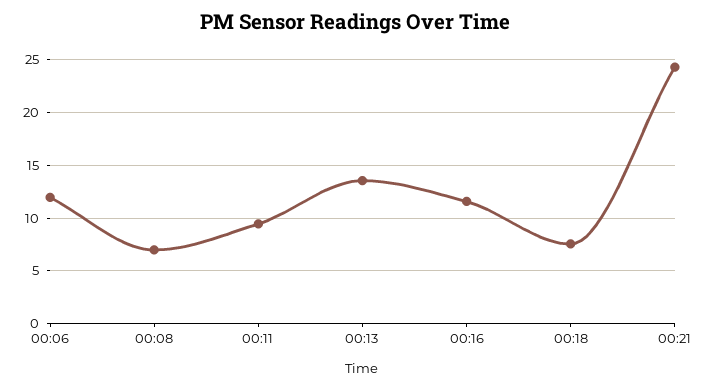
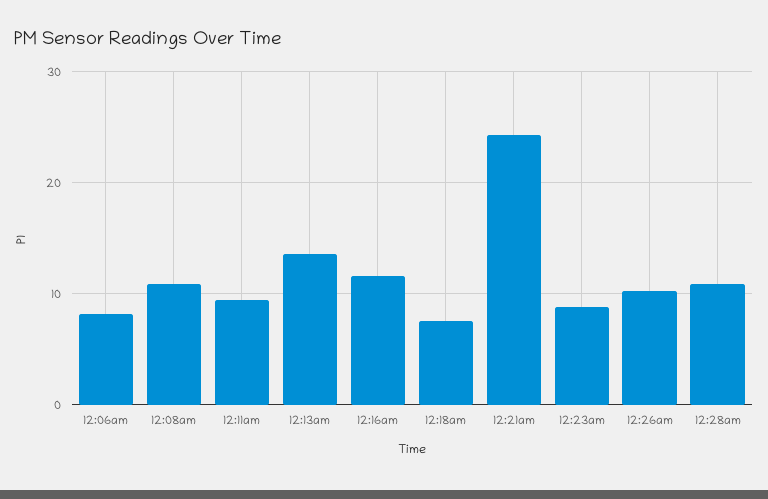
00:06: 12 -> 8
00:08: 7 -> 11
12:23am: none -> 9
12:26am: none -> 10
12:28am: none -> 11

